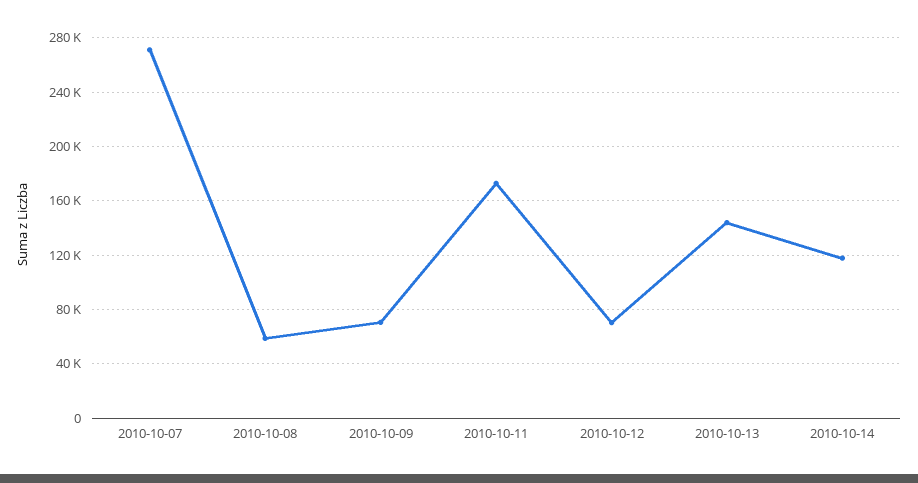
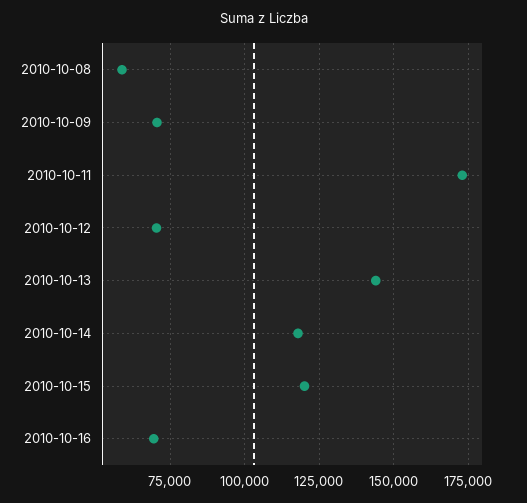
2010-10-07: 270000 -> none
2010-10-15: none -> 120000
2010-10-16: none -> 70000

